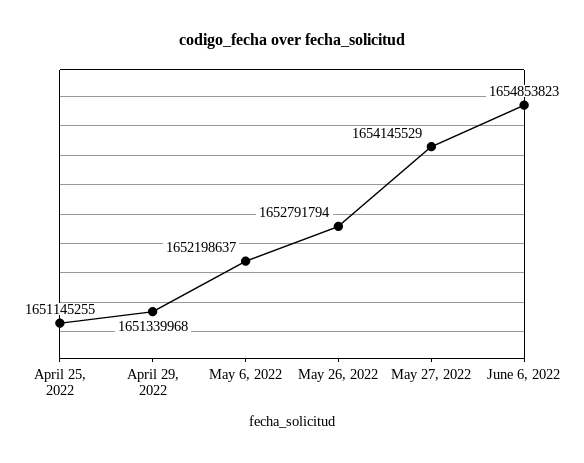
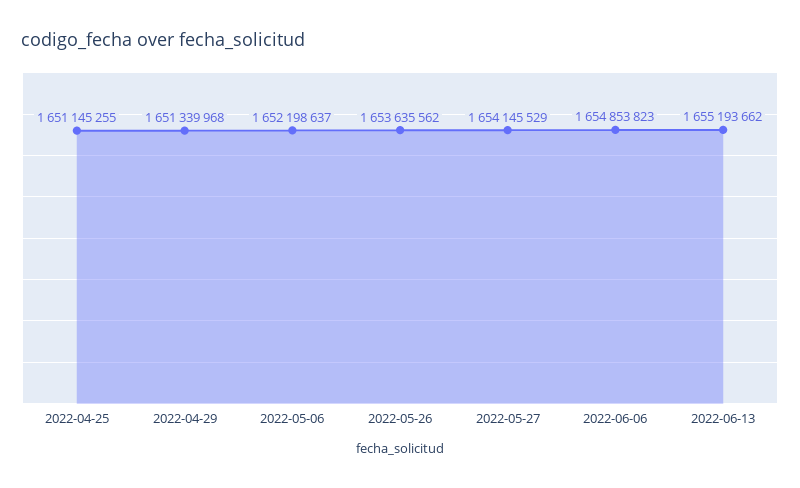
May 26, 2022: 1652791794 -> 1653635562
2022-06-13: none -> 1655193662

